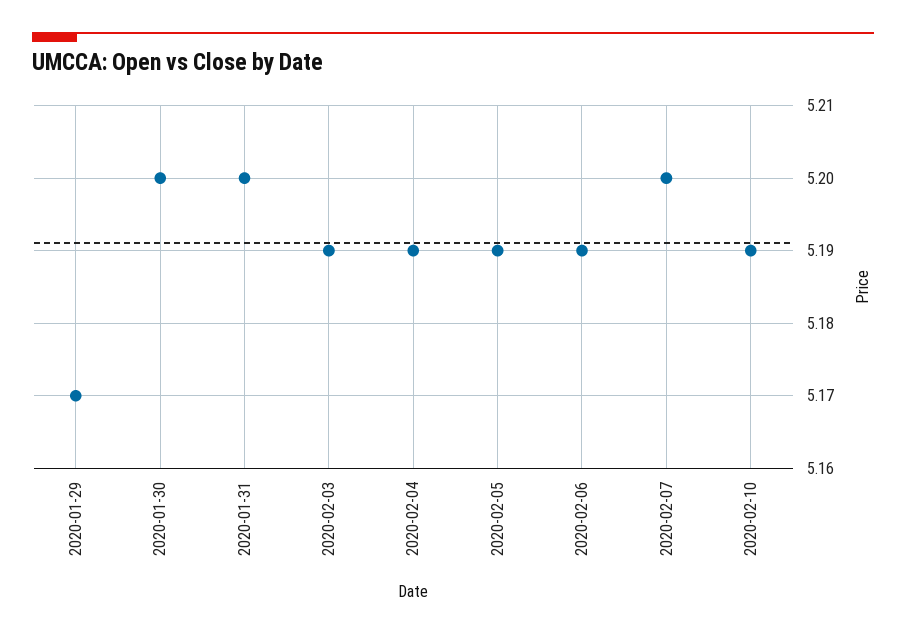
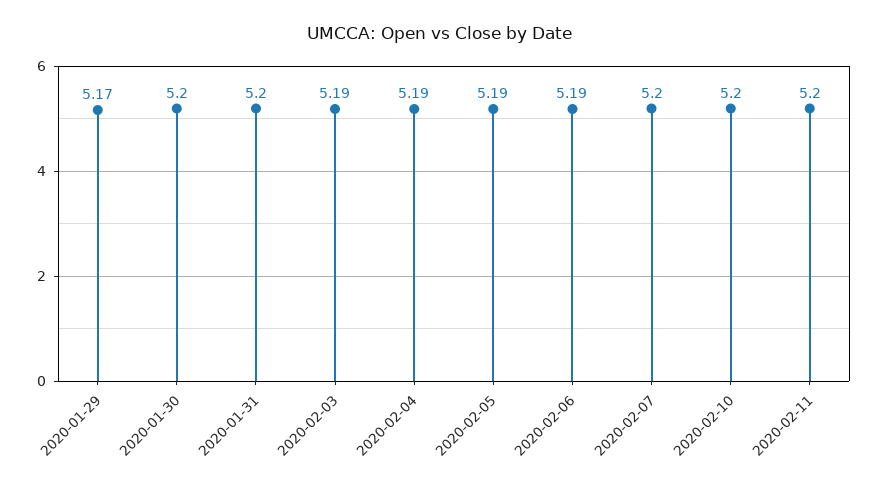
2020-02-10: 5.19 -> 5.2
2020-02-11: none -> 5.2

